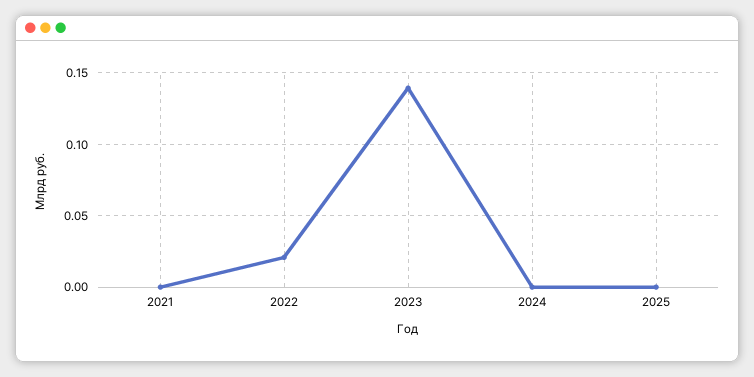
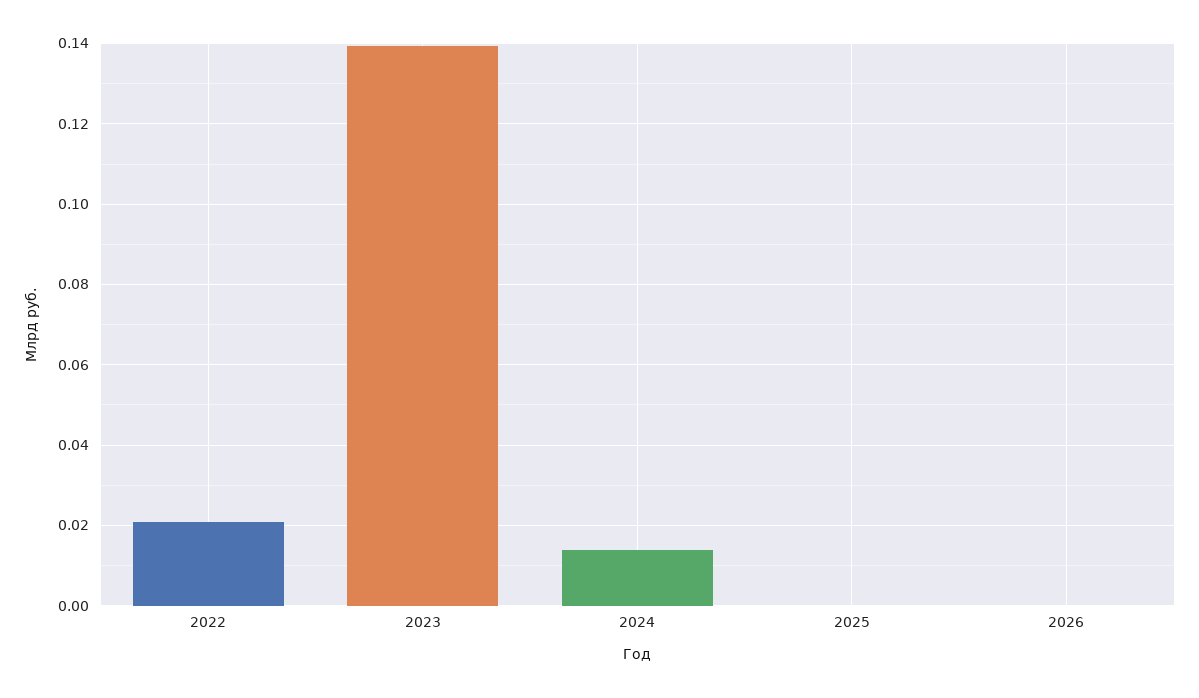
2021: 0 -> none
2024: 0 -> 0.014
2026: none -> 0

